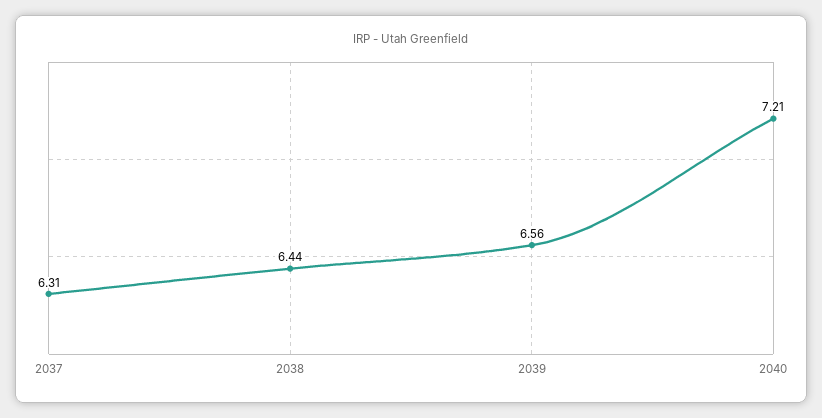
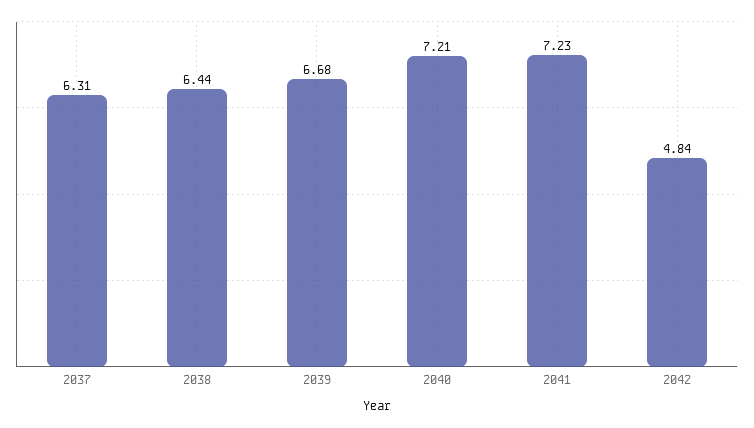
2039: 6.56 -> 6.68
2041: none -> 7.23
2042: none -> 4.84

